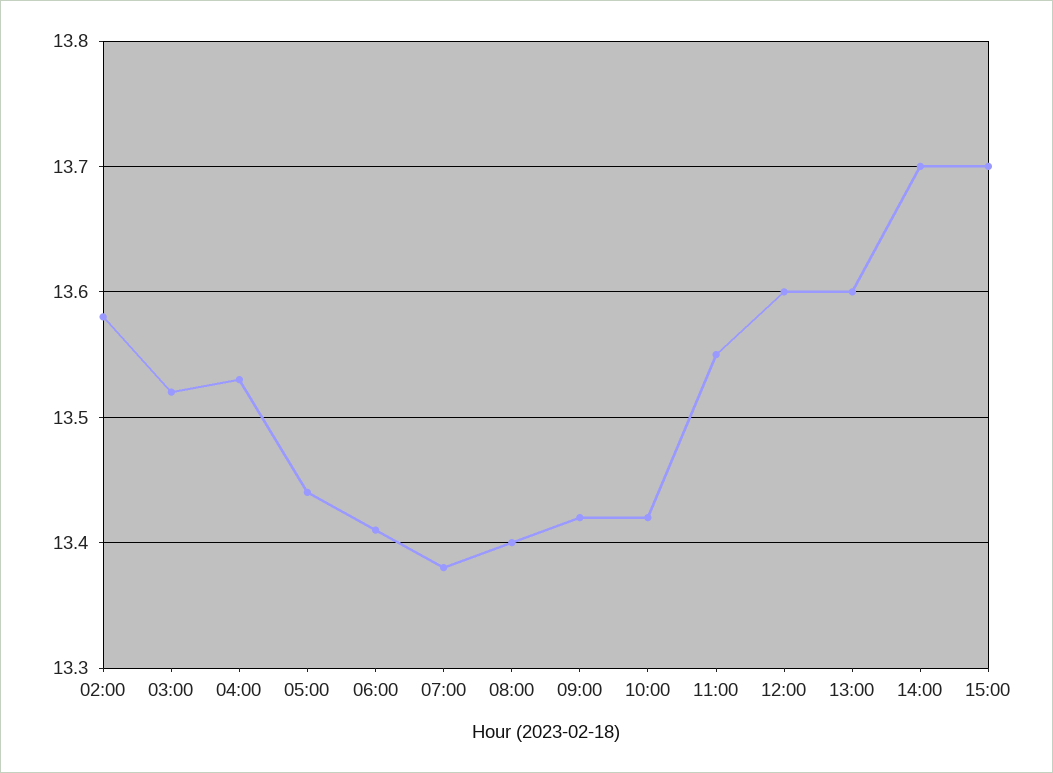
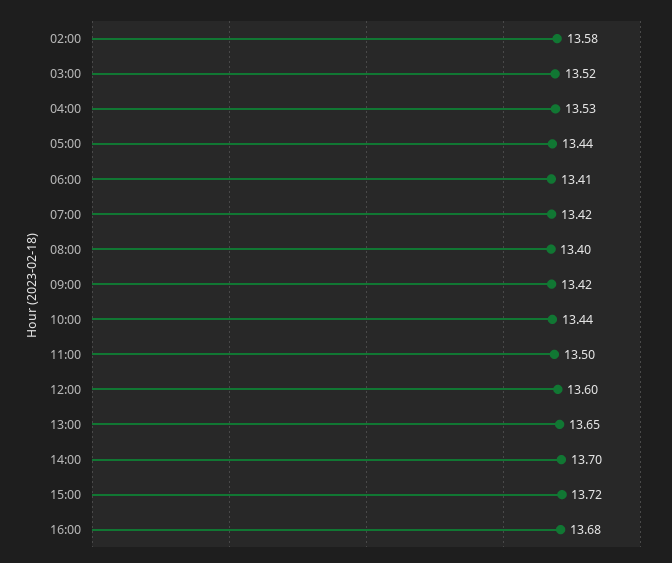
07:00: 13.38 -> 13.42
10:00: 13.42 -> 13.44
11:00: 13.55 -> 13.5
13:00: 13.6 -> 13.65
15:00: 13.7 -> 13.72
16:00: none -> 13.68

